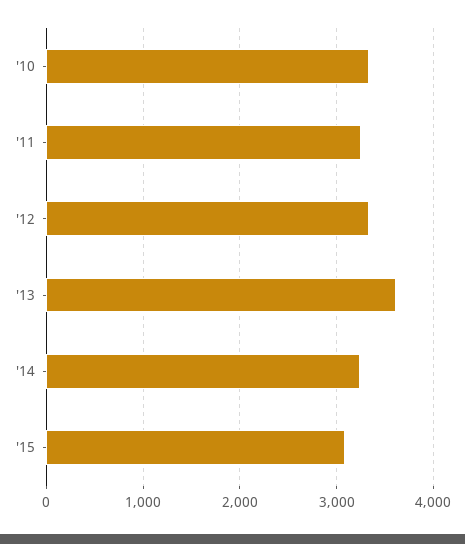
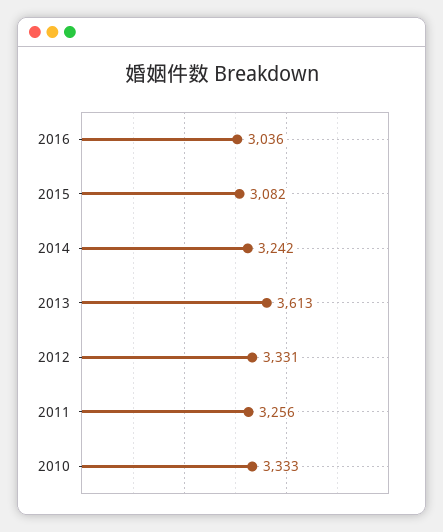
2016: none -> 3036

